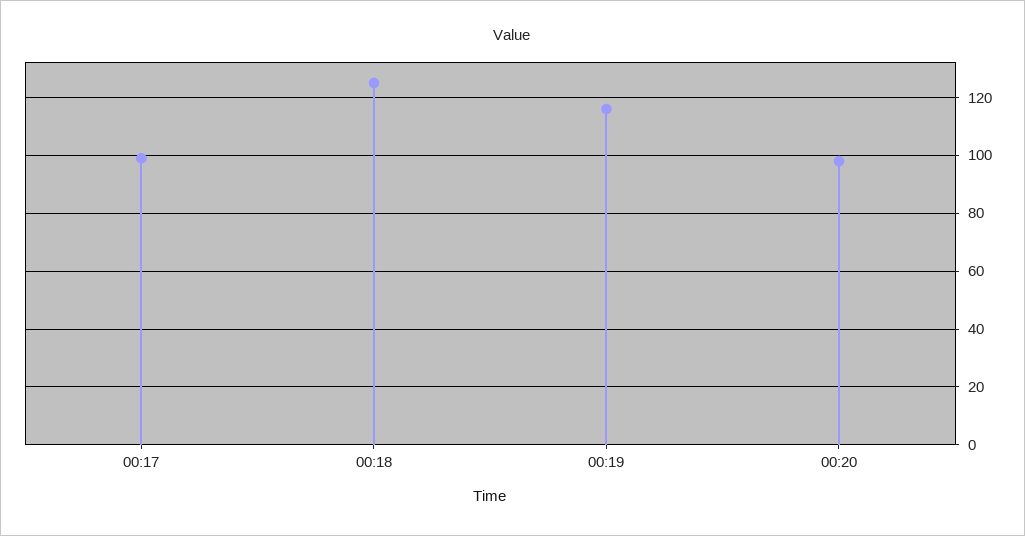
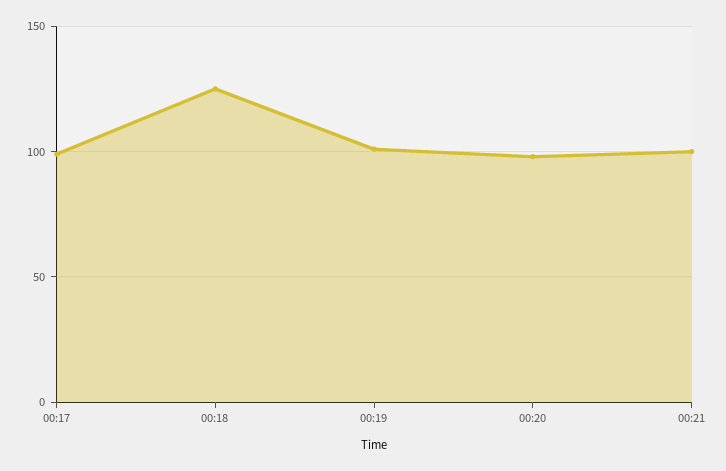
00:19: 115 -> 100
00:21: none -> 100

